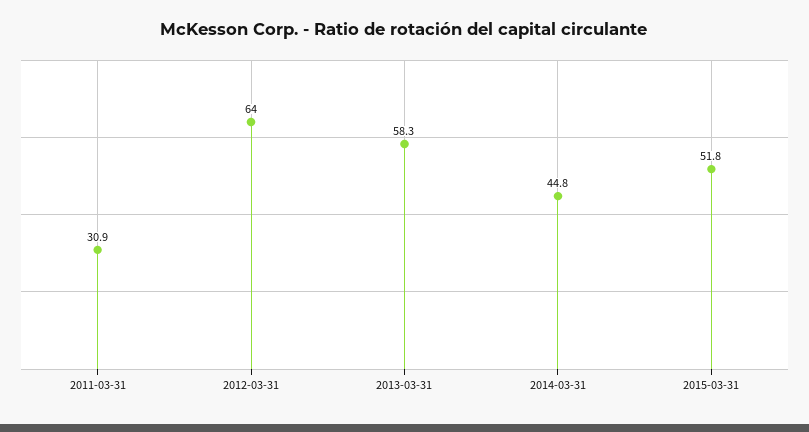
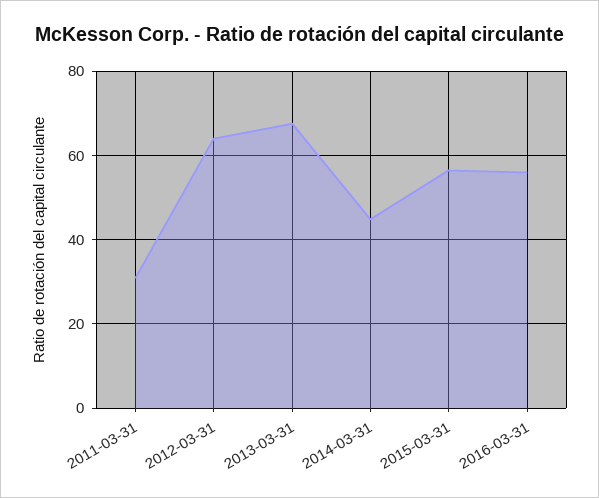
2013-03-31: 58.3 -> 68
2015-03-31: 51.8 -> 56
2016-03-31: none -> 56

